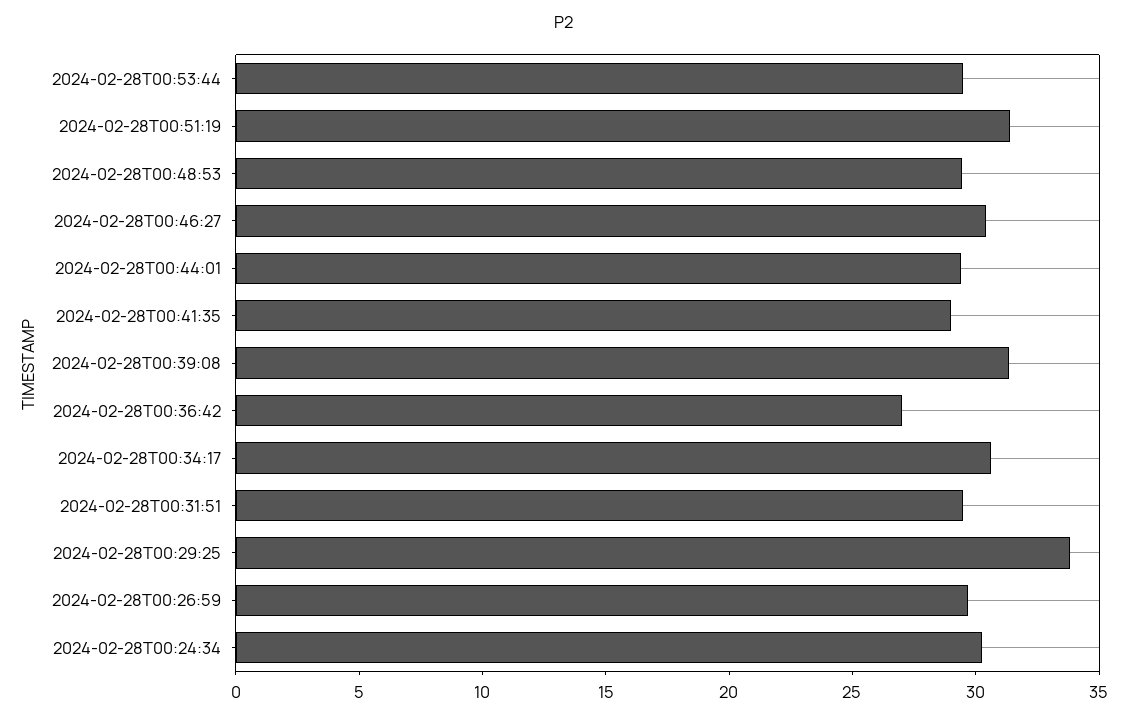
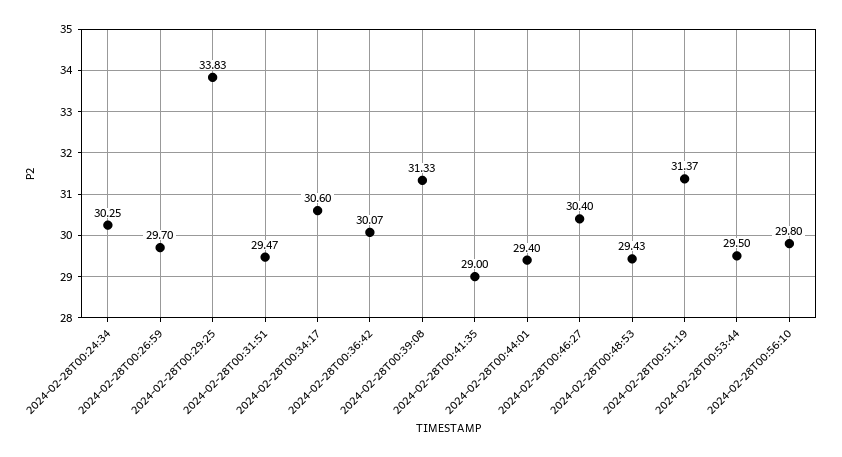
2024-02-28T00:36:42: 27 -> 30.07
2024-02-28T00:56:10: none -> 29.8

